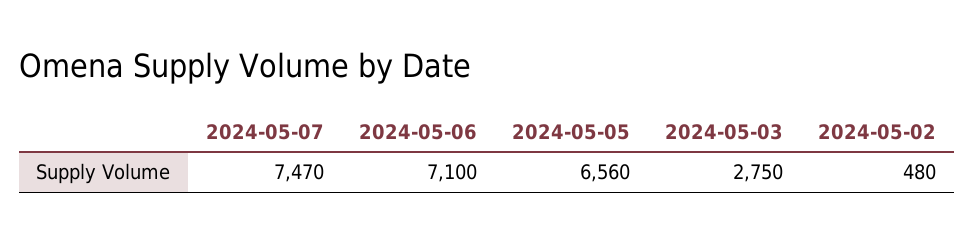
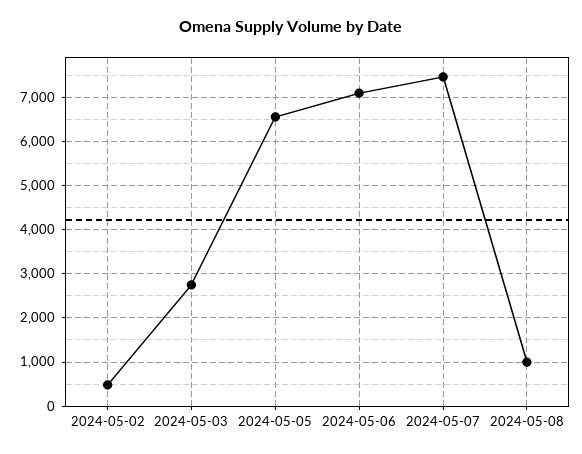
2024-05-08: none -> 1000

